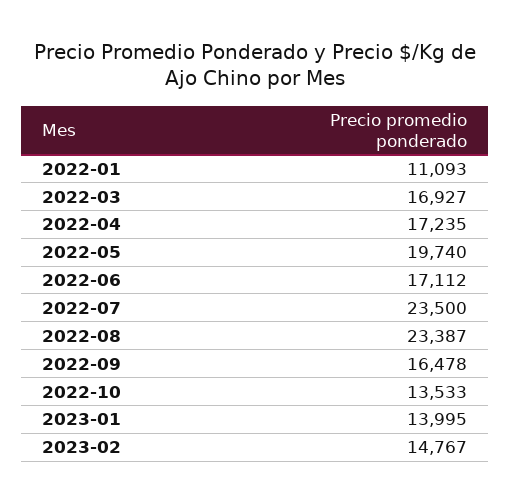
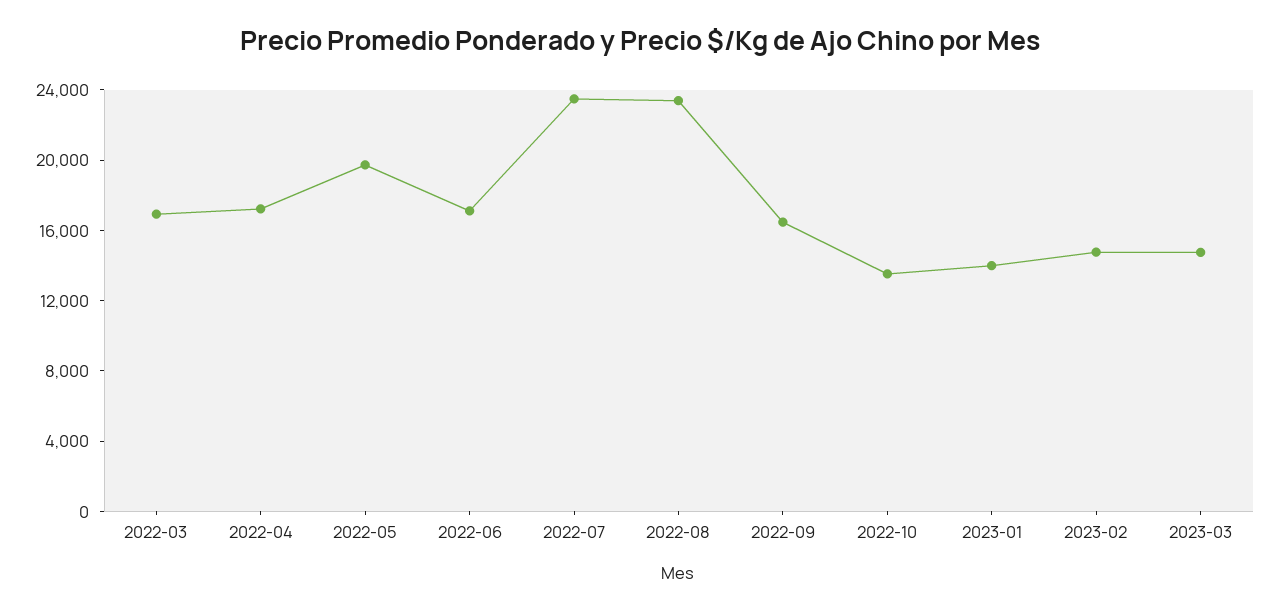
2022-01: 11093 -> none
2023-03: none -> 15000

